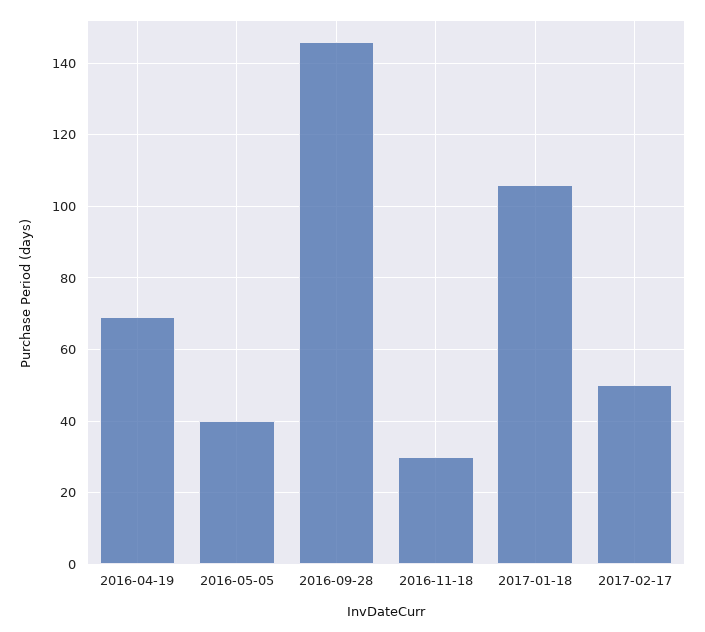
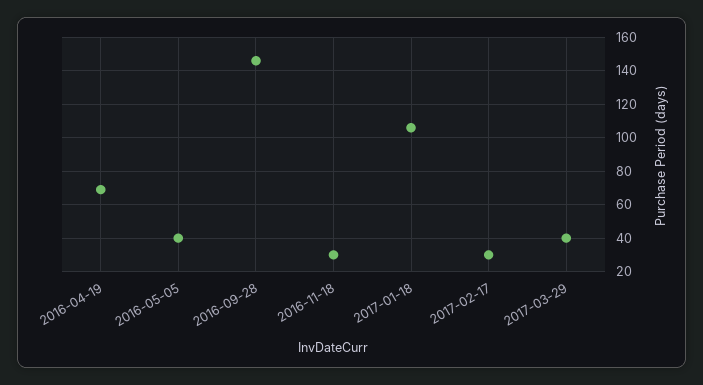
2017-02-17: 50 -> 30
2017-03-29: none -> 40

